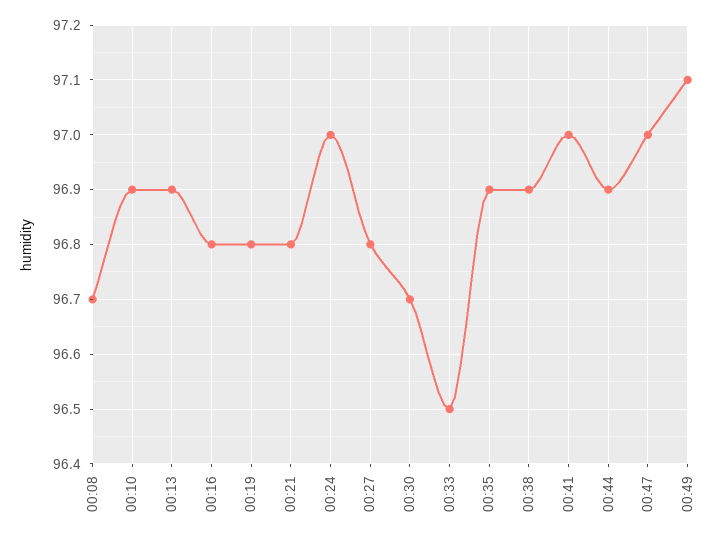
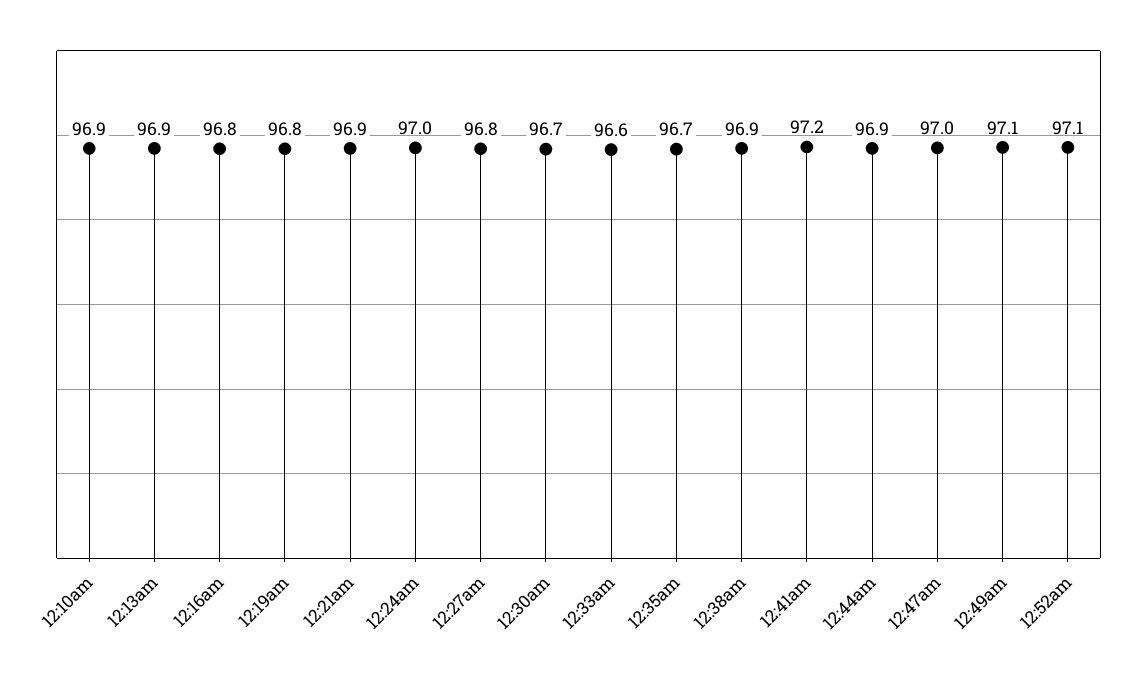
00:08: 96.7 -> none
00:21: 96.8 -> 96.9
00:33: 96.5 -> 96.6
00:35: 96.9 -> 96.7
00:41: 97 -> 97.2
12:52am: none -> 97.1

